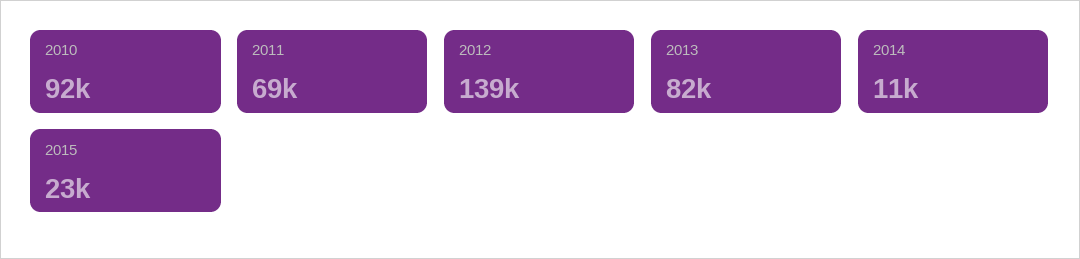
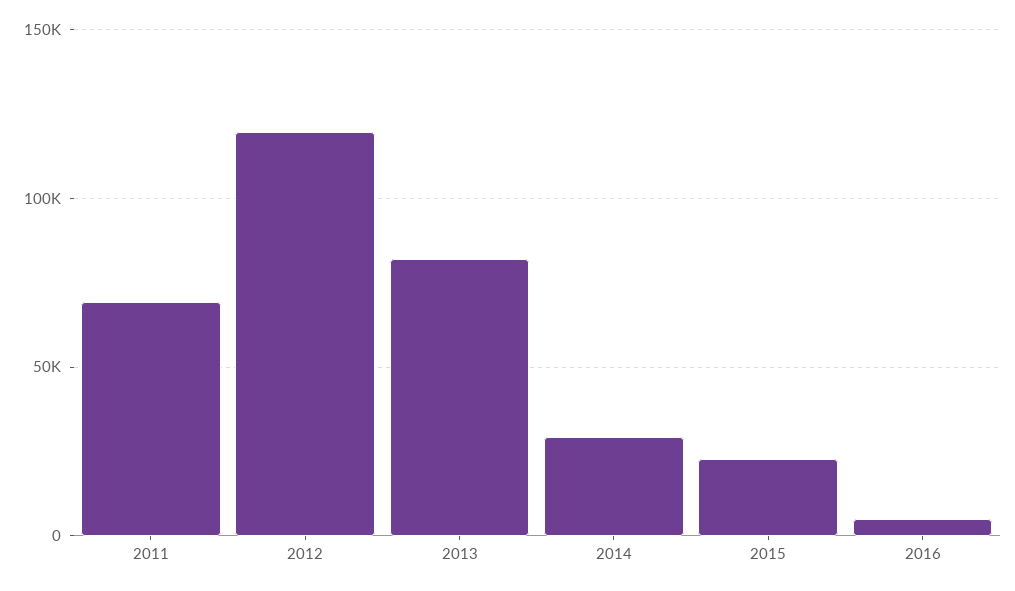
2010: 92000 -> none
2012: 139000 -> 120000
2014: 11000 -> 30000
2016: none -> 5000

